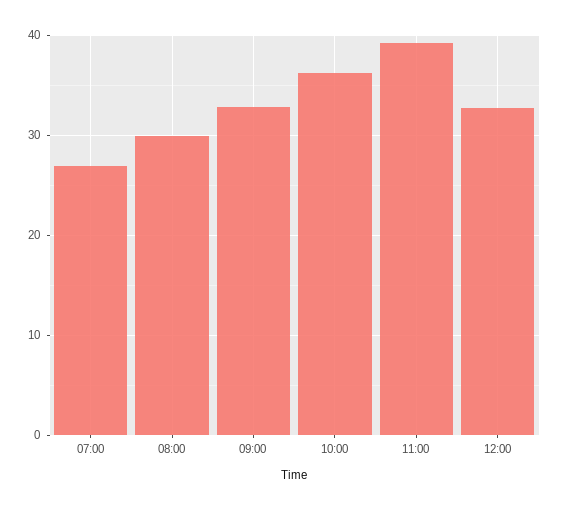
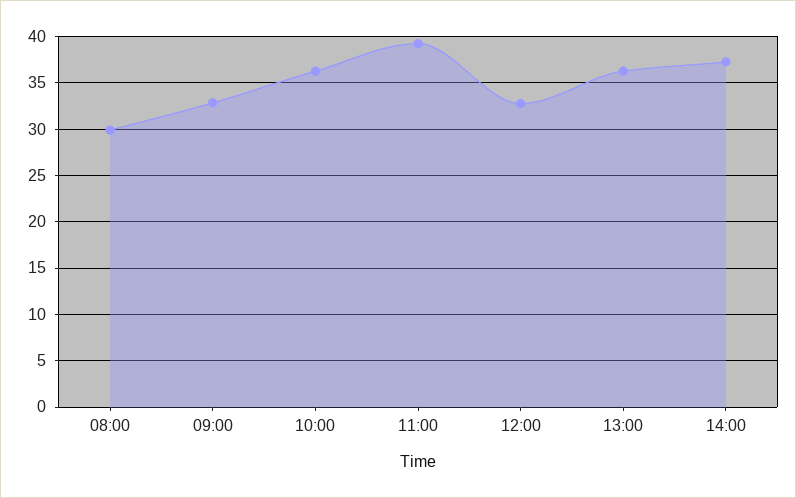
07:00: 27 -> none
13:00: none -> 36
14:00: none -> 37

